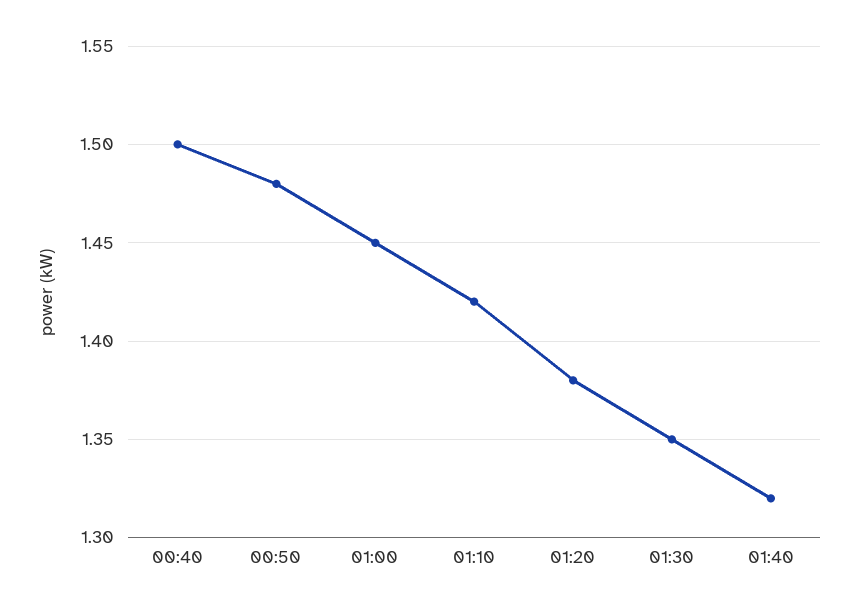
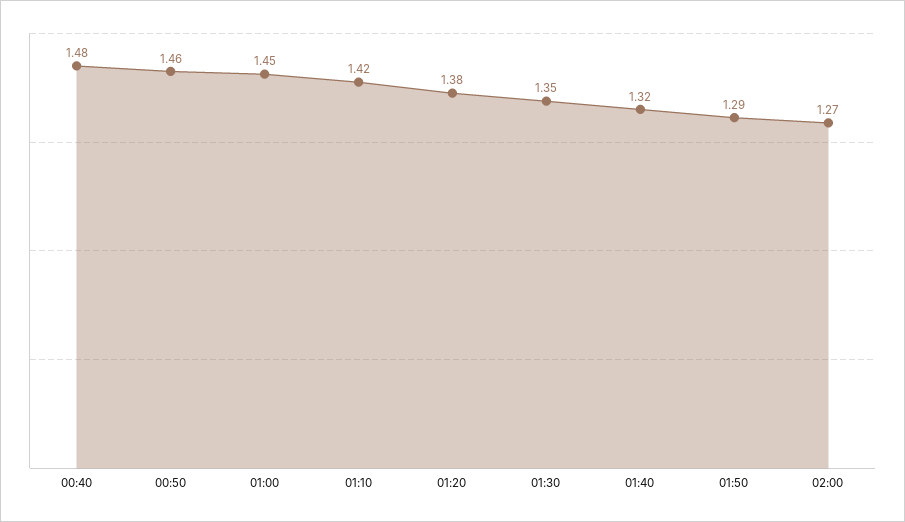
00:40: 1.5 -> 1.48
00:50: 1.48 -> 1.46
01:50: none -> 1.29
02:00: none -> 1.27

